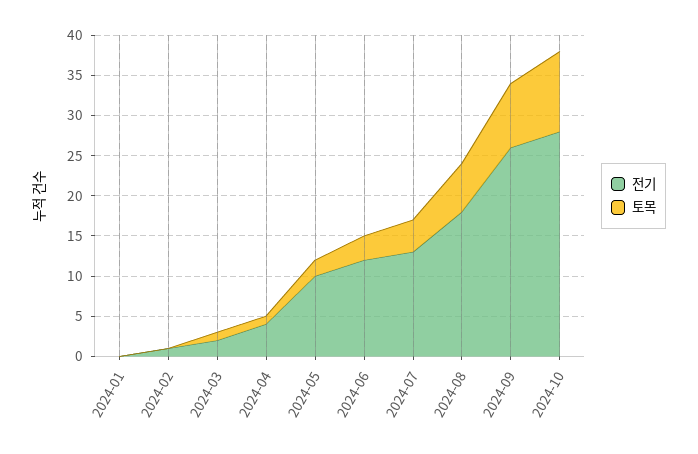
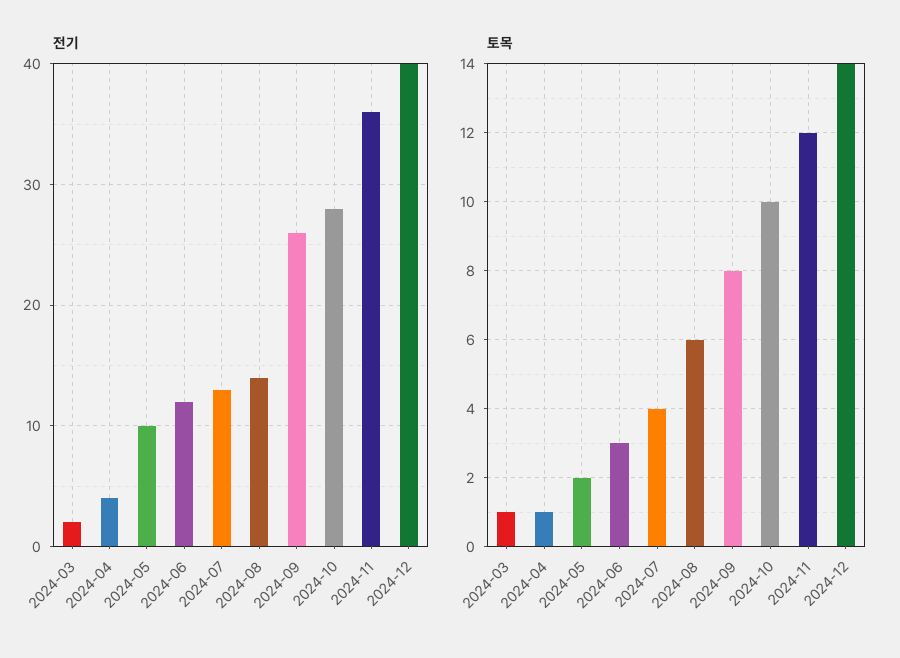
전기, 2024-01: 0 -> none
토목, 2024-01: 0 -> none
전기, 2024-02: 1 -> none
토목, 2024-02: 0 -> none
전기, 2024-08: 18 -> 14
전기, 2024-11: none -> 36
전기, 2024-12: none -> 40
토목, 2024-11: none -> 12
토목, 2024-12: none -> 14

